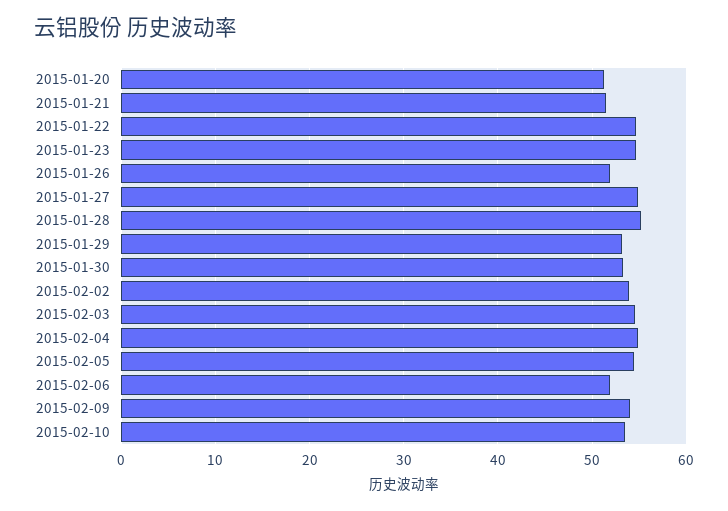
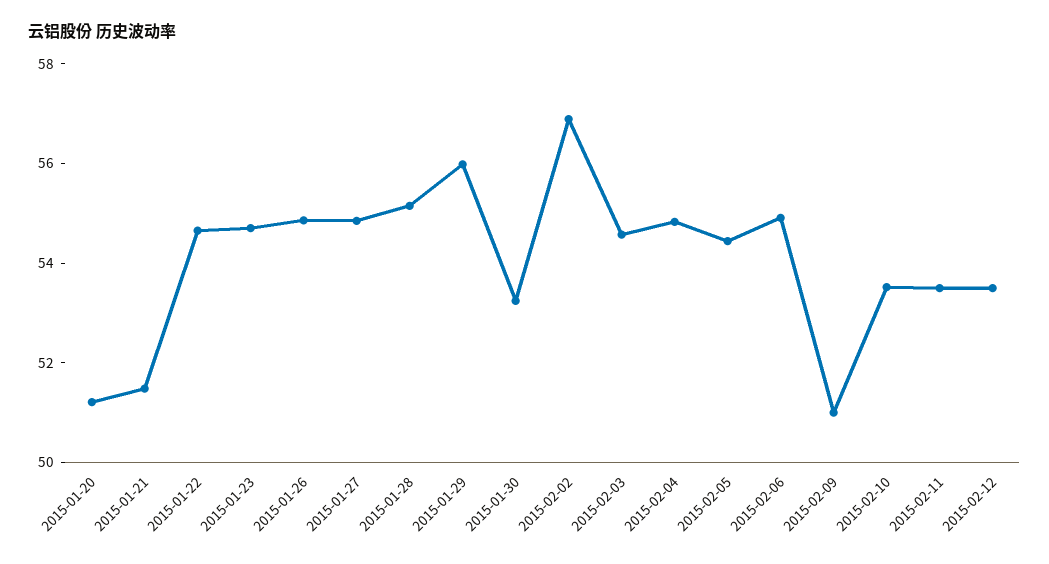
2015-01-26: 52 -> 55
2015-01-29: 53 -> 56
2015-02-02: 54 -> 57
2015-02-06: 52 -> 55
2015-02-09: 54 -> 51
2015-02-11: none -> 53.5
2015-02-12: none -> 53.5

